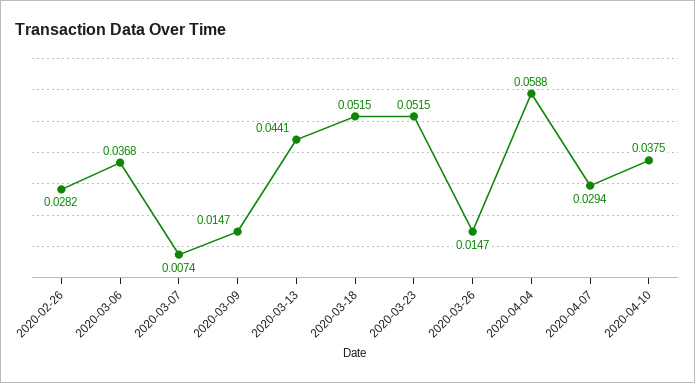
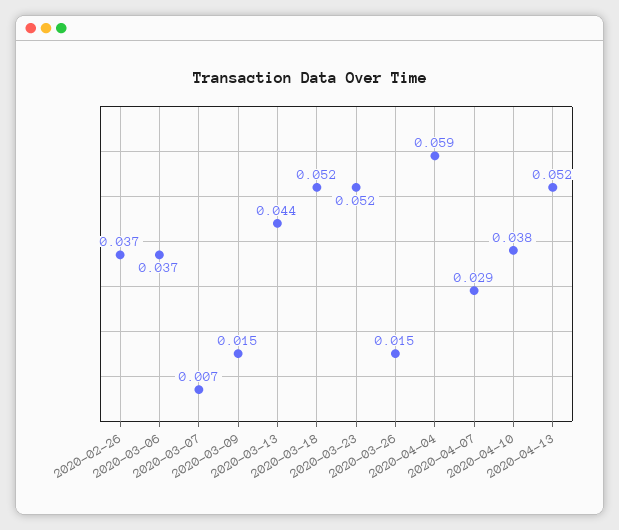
2020-02-26: 0.0282 -> 0.037
2020-04-13: none -> 0.052

